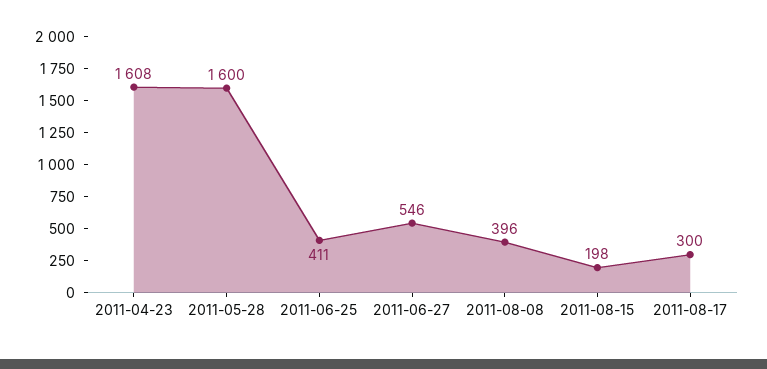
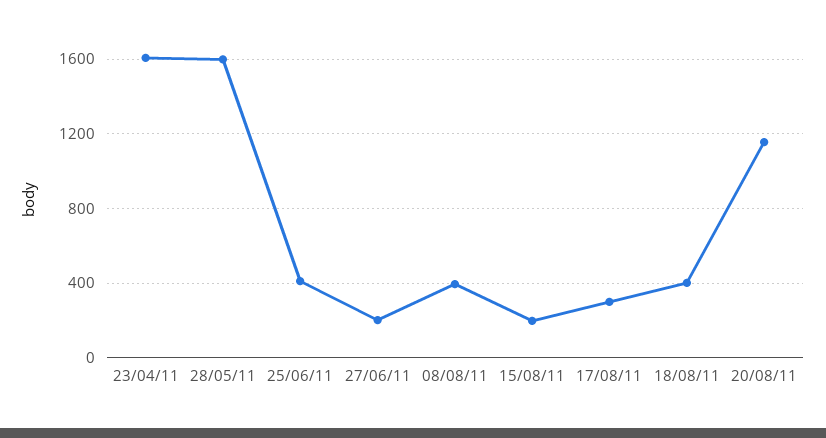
2011-06-27: 546 -> 200
18/08/11: none -> 400
20/08/11: none -> 1150

